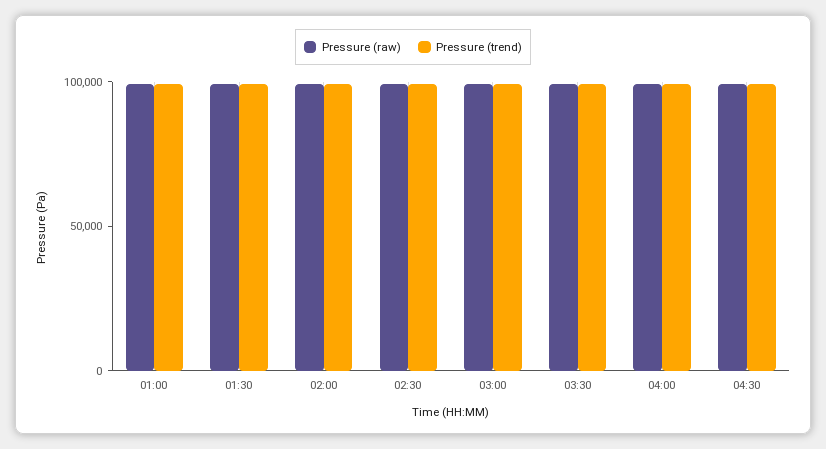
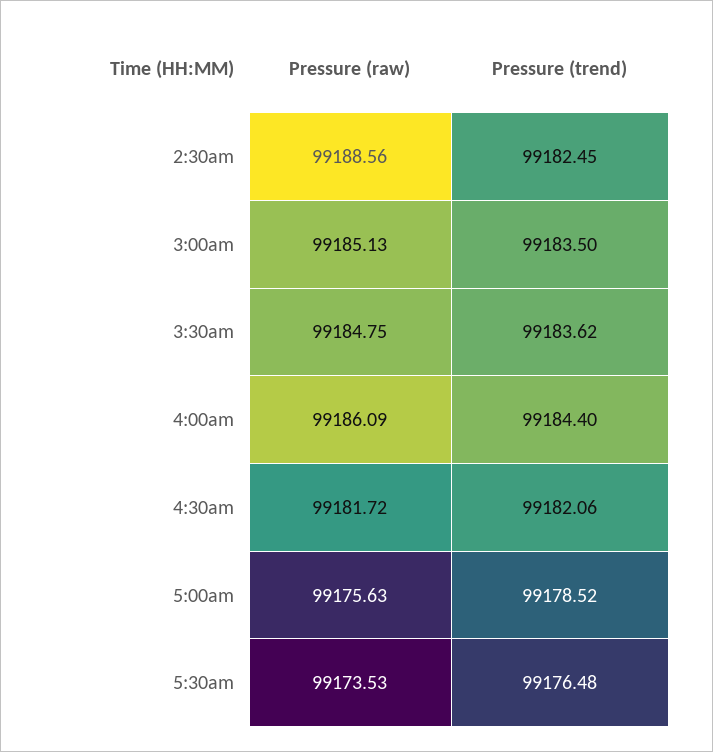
Pressure (raw), 01:00: 100000 -> none
Pressure (trend), 01:00: 100000 -> none
Pressure (raw), 01:30: 100000 -> none
Pressure (trend), 01:30: 100000 -> none
Pressure (raw), 02:00: 100000 -> none
Pressure (trend), 02:00: 100000 -> none
Pressure (raw), 5:00am: none -> 99175.63
Pressure (trend), 5:00am: none -> 99178.52
Pressure (raw), 5:30am: none -> 99173.53
Pressure (trend), 5:30am: none -> 99176.48

